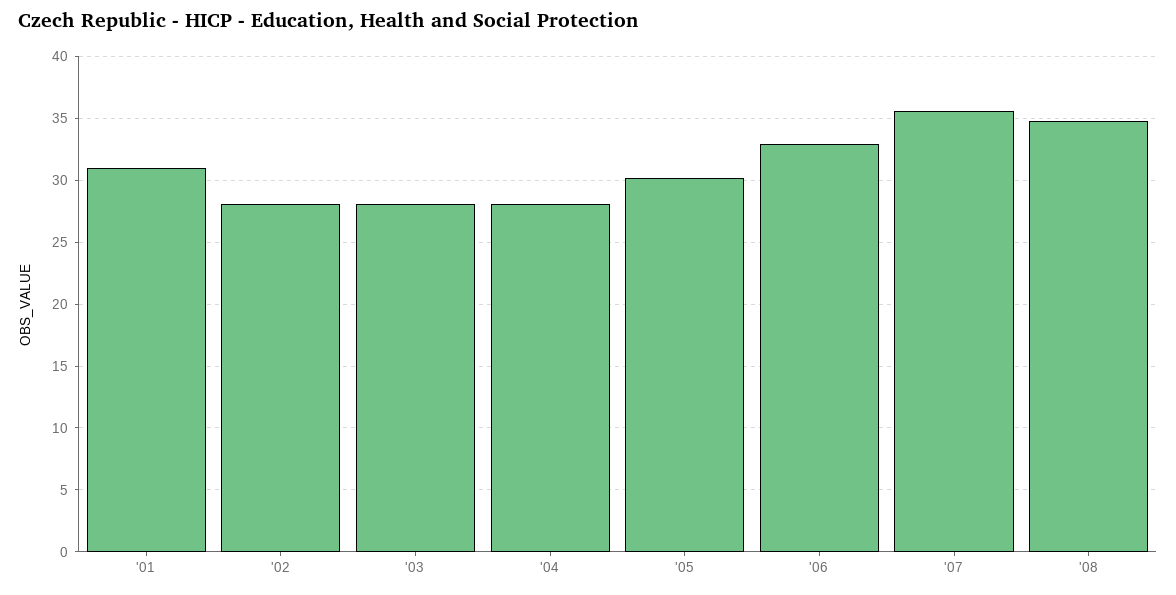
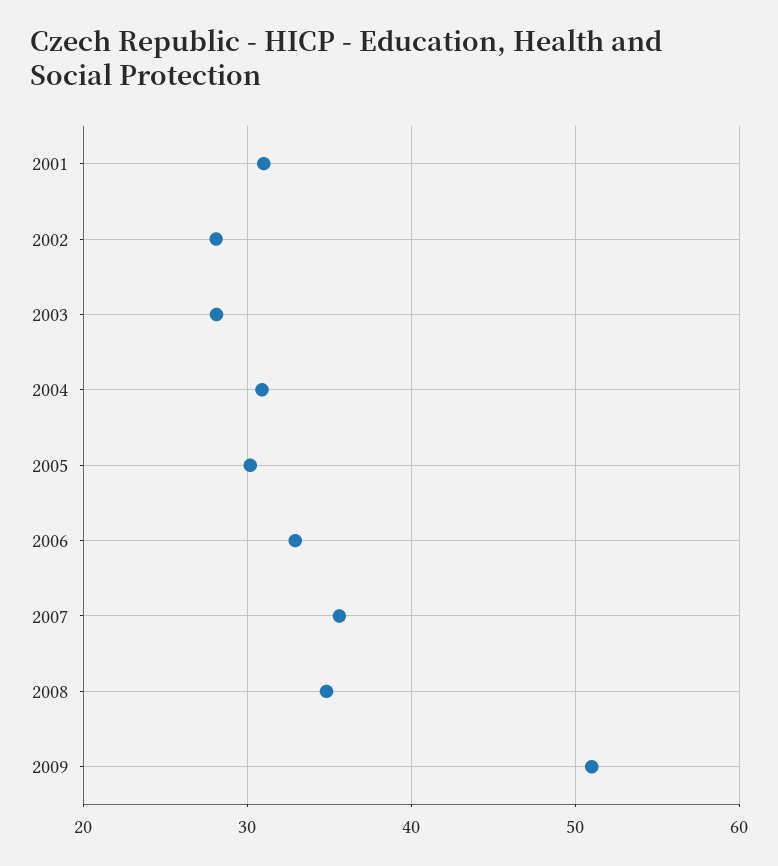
'04: 28 -> 31
2009: none -> 51

